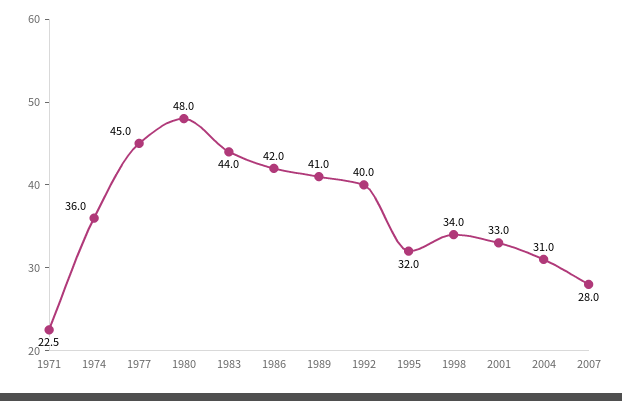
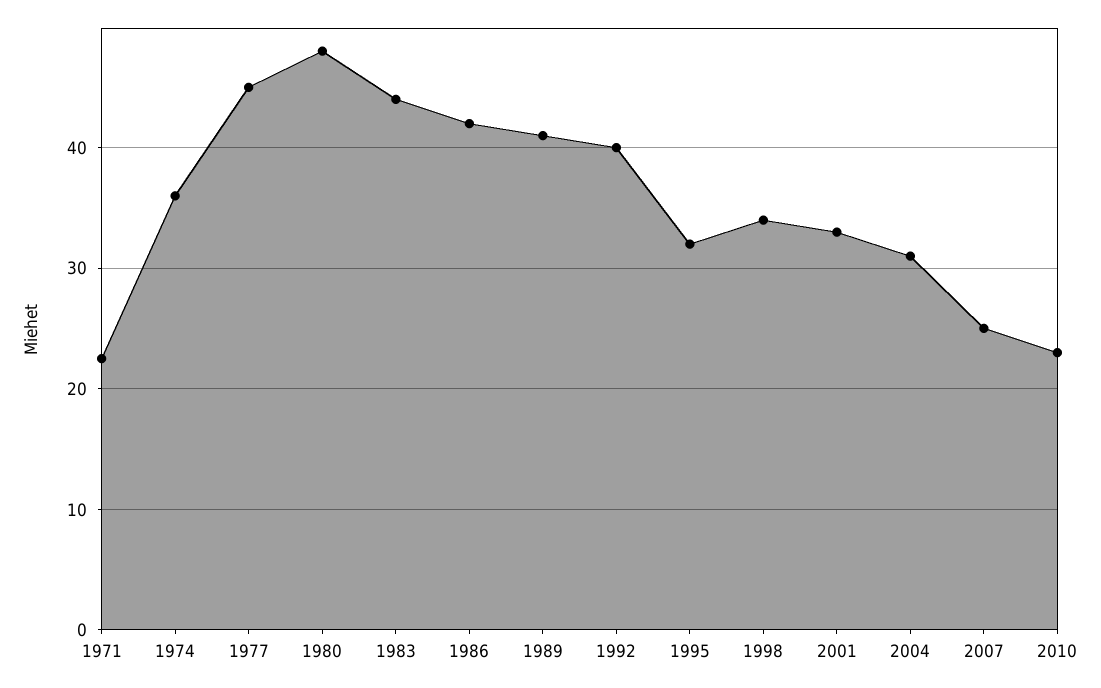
2007: 28 -> 25
2010: none -> 23

